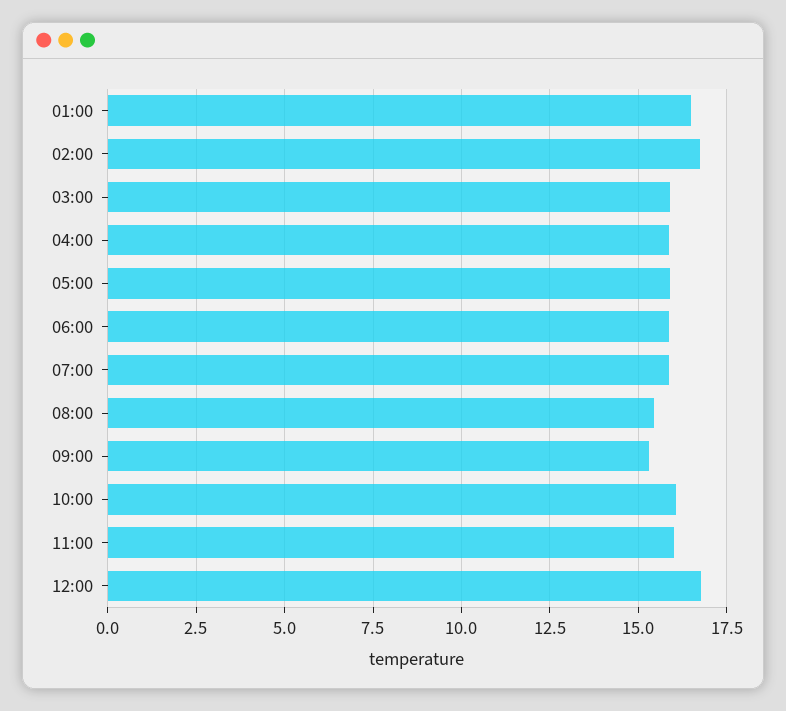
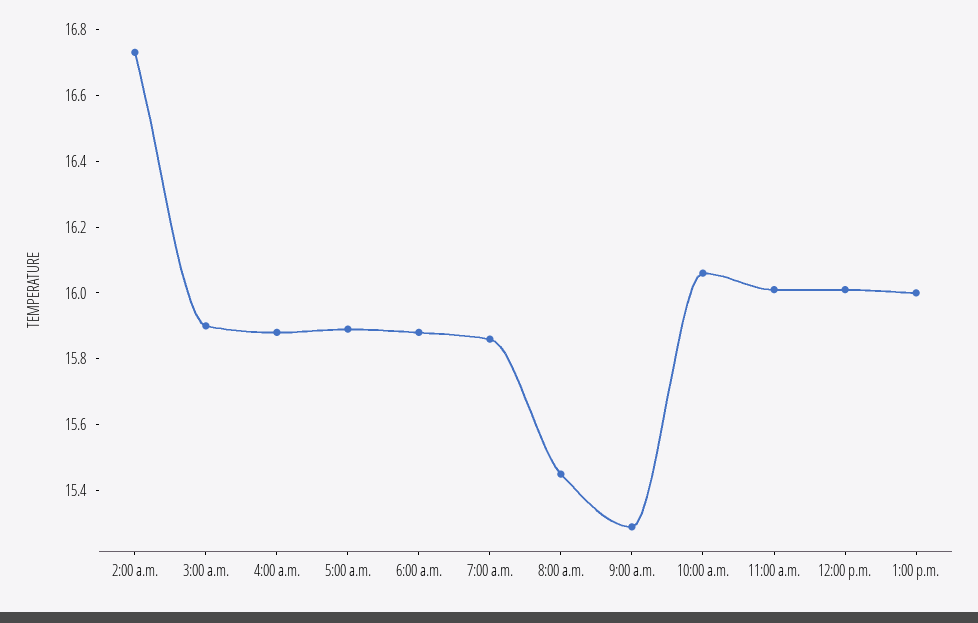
01:00: 16.5 -> none
12:00: 16.75 -> 16
1:00 p.m.: none -> 16

